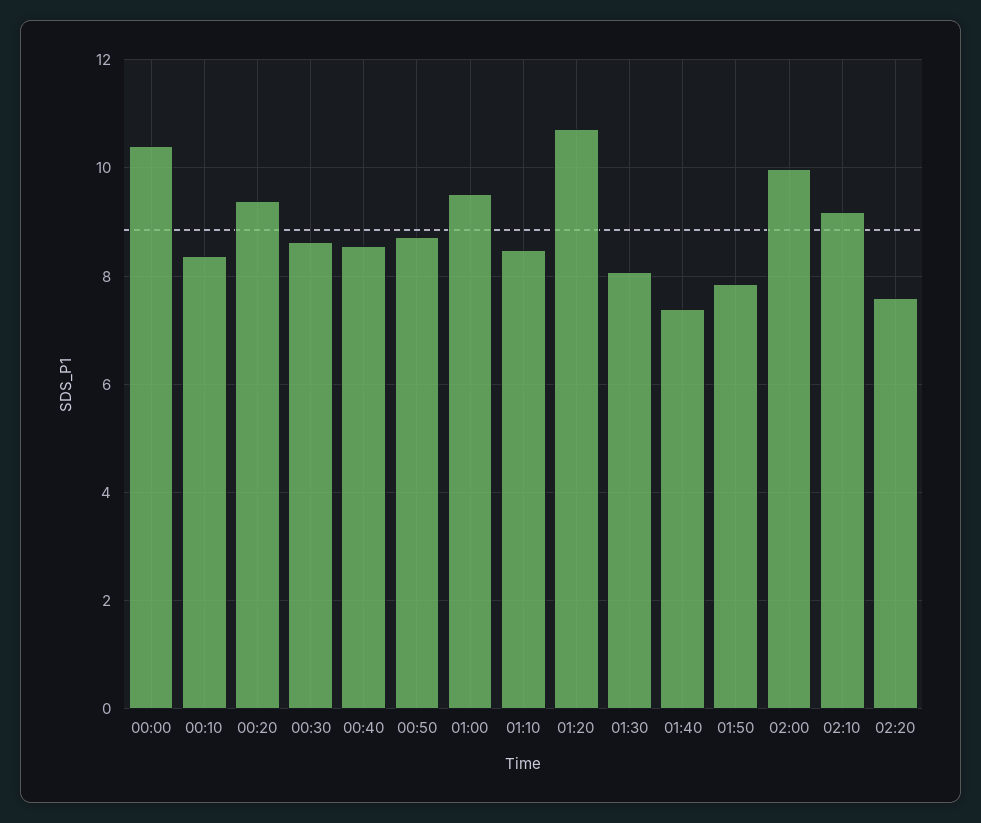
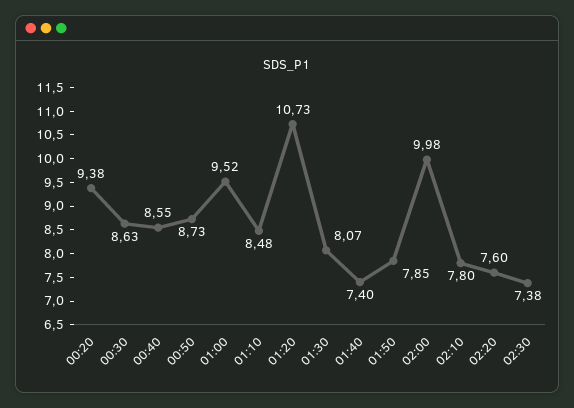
00:00: 10.4 -> none
00:10: 8.4 -> none
02:10: 9.2 -> 7.8
02:30: none -> 7.38

